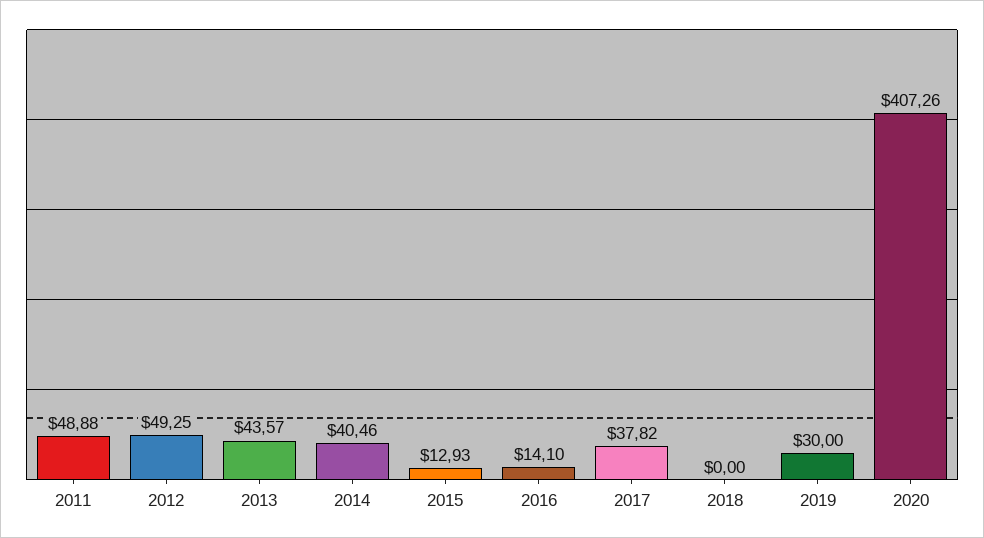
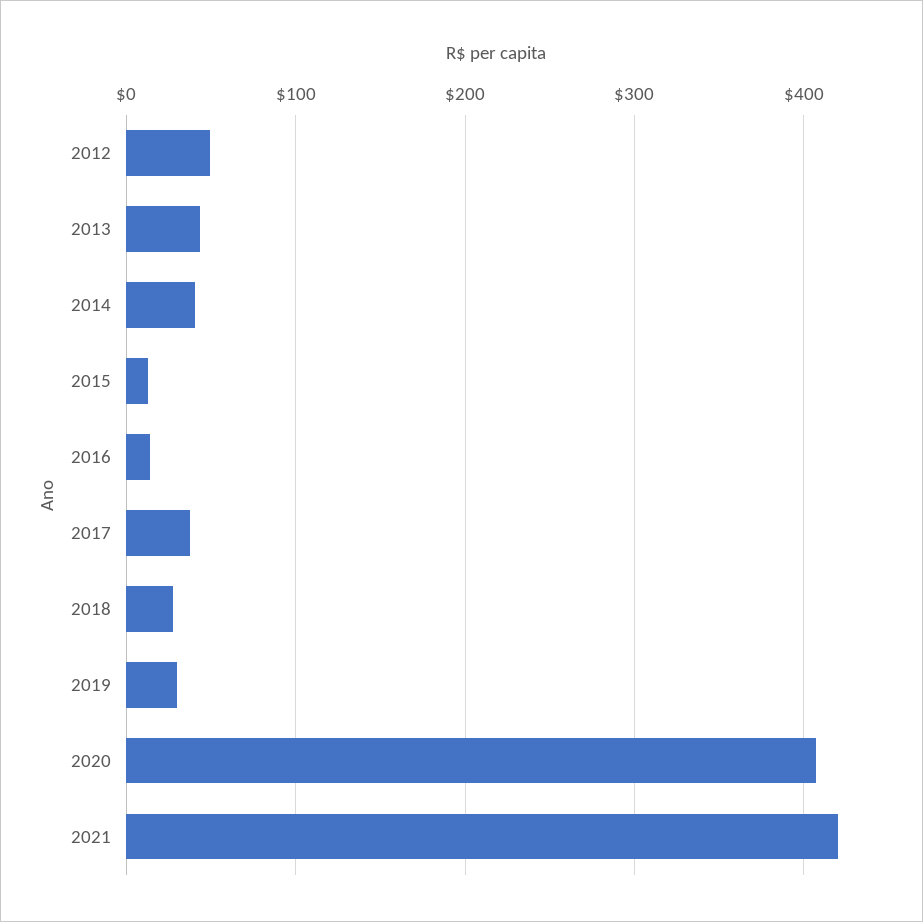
2011: 48.88 -> none
2018: 0 -> 30
2021: none -> 420

